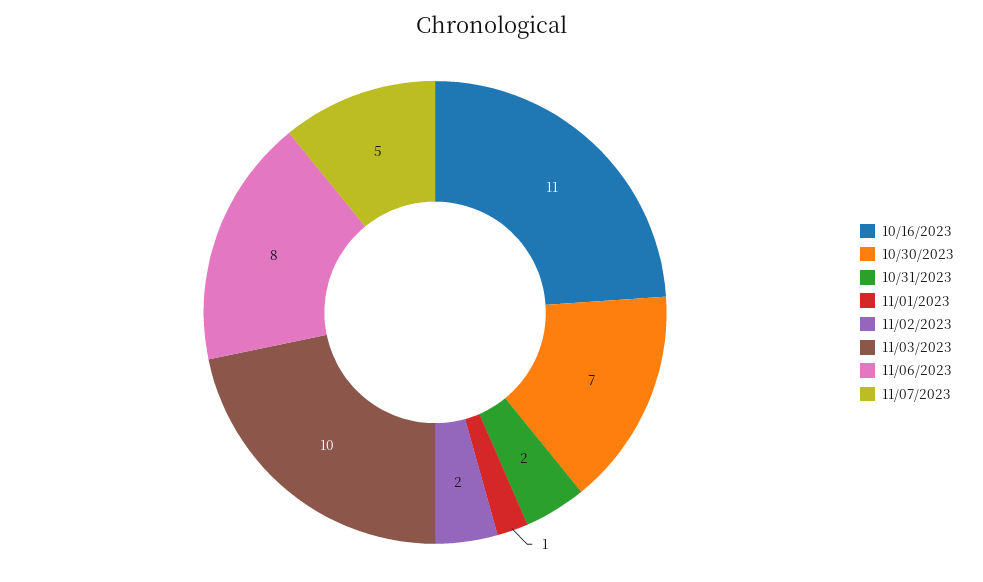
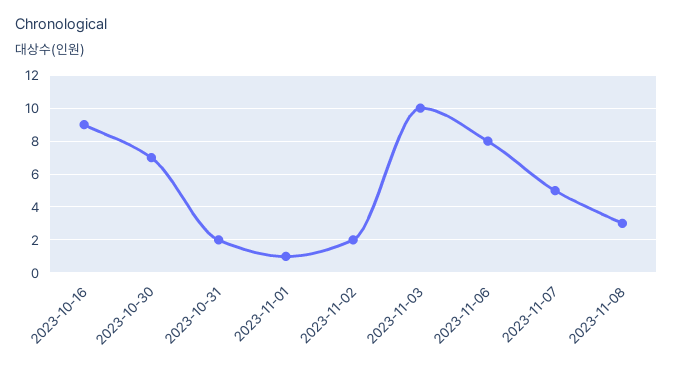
10/16/2023: 11 -> 9
2023-11-08: none -> 3

